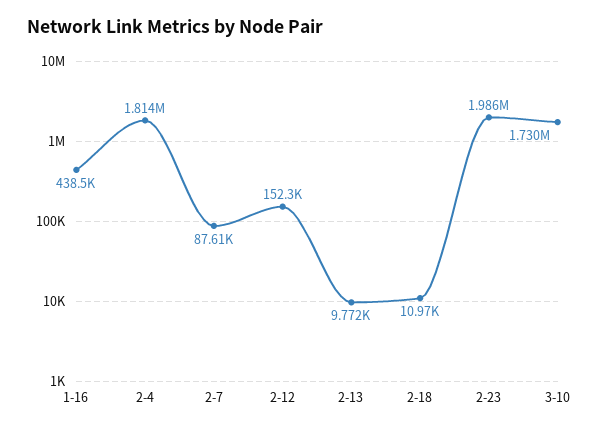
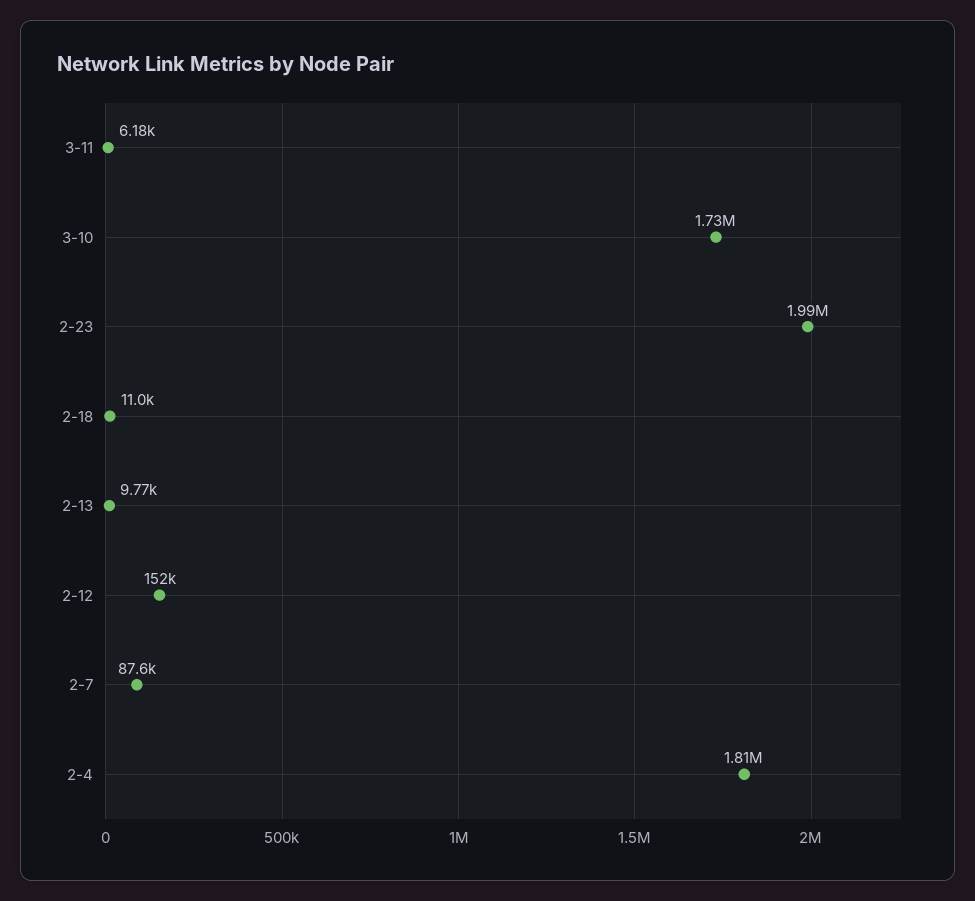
1-16: 438500 -> none
3-11: none -> 6180

